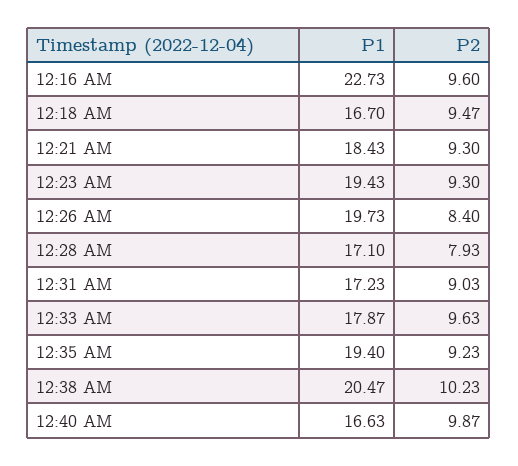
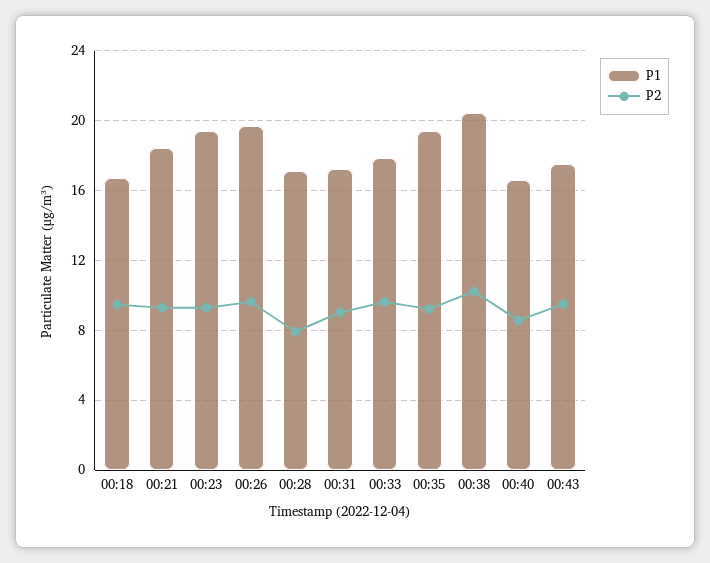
P1, 12:16 AM: 22.73 -> none
P2, 12:16 AM: 9.6 -> none
P2, 12:26 AM: 8.4 -> 9.5
P2, 12:40 AM: 9.87 -> 8.5
P1, 00:43: none -> 17.5
P2, 00:43: none -> 9.5

